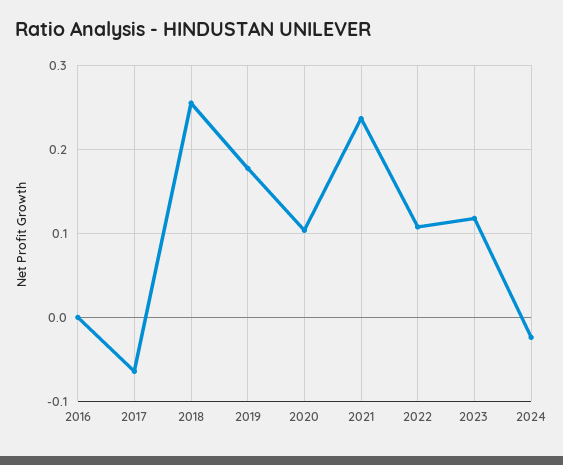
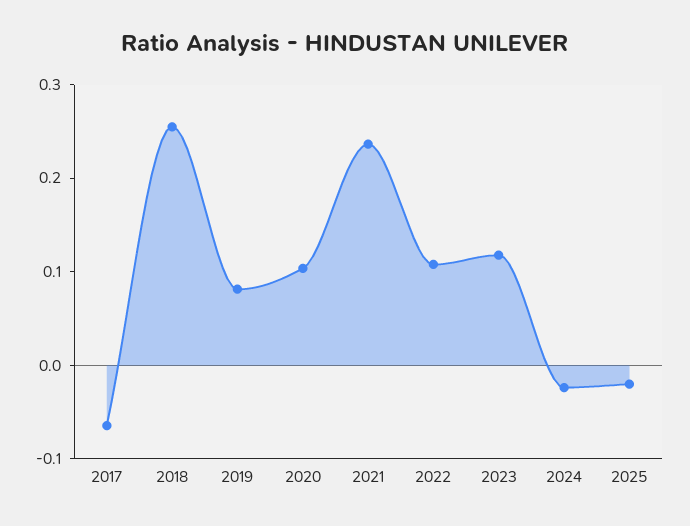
2016: 0 -> none
2019: 0.18 -> 0.08
2025: none -> -0.02

